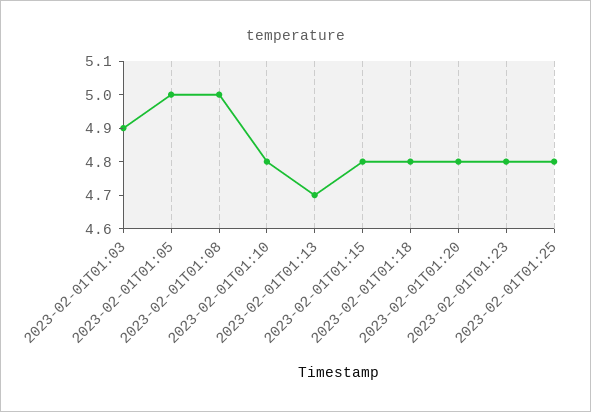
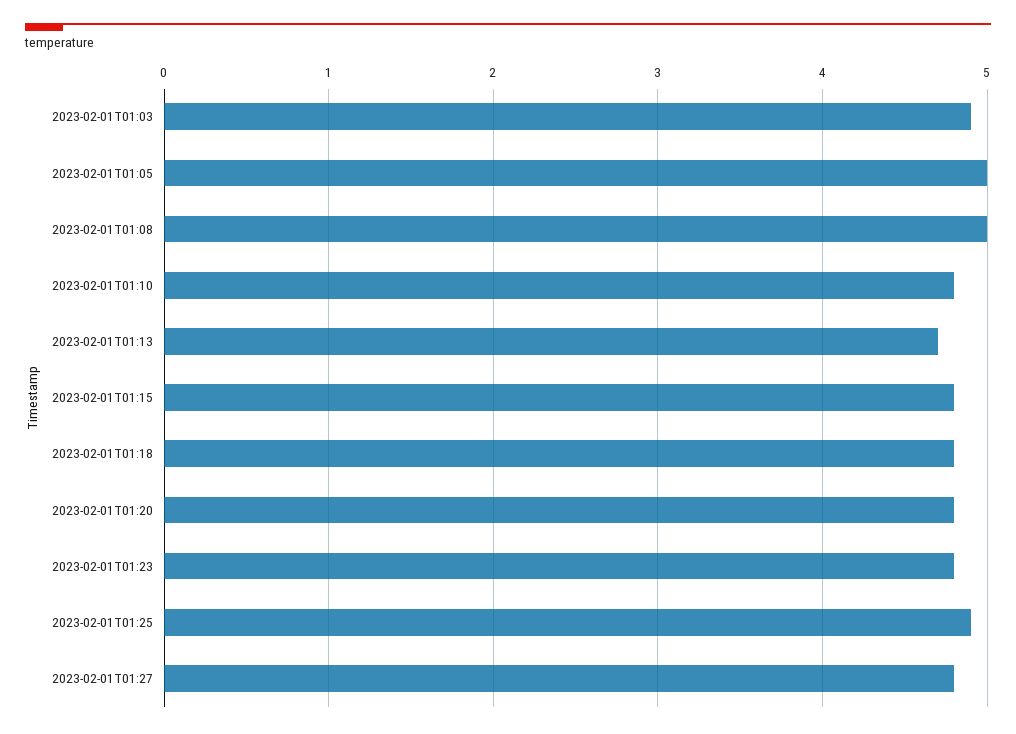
2023-02-01T01:25: 4.8 -> 4.9
2023-02-01T01:27: none -> 4.8

